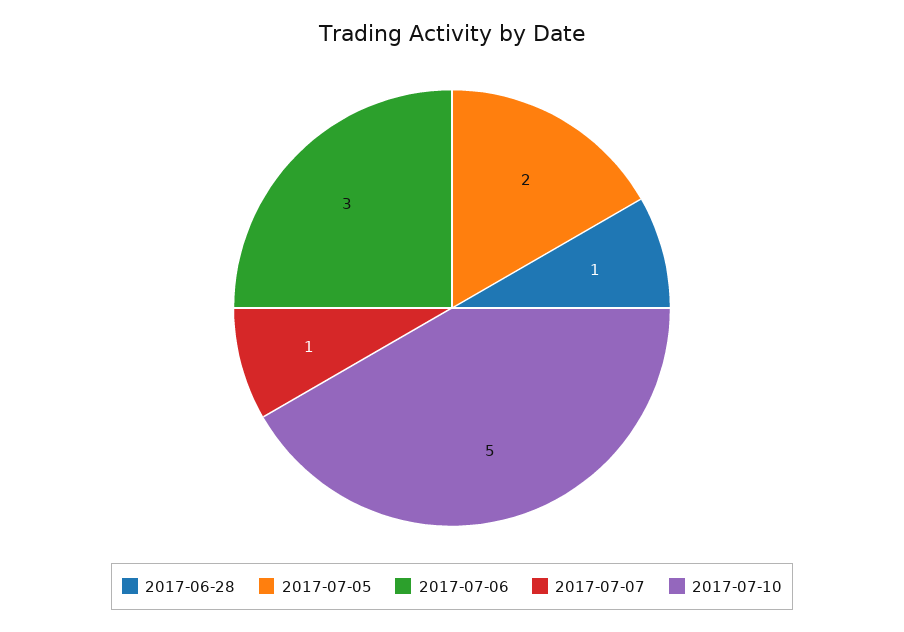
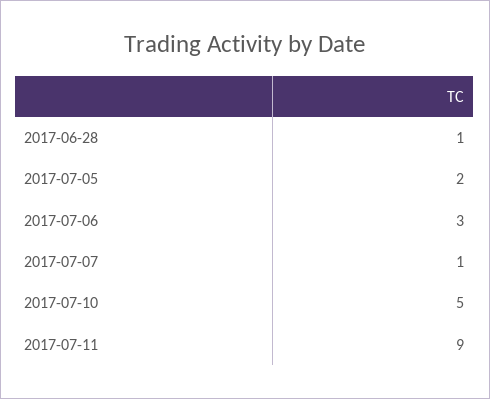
2017-07-11: none -> 9

